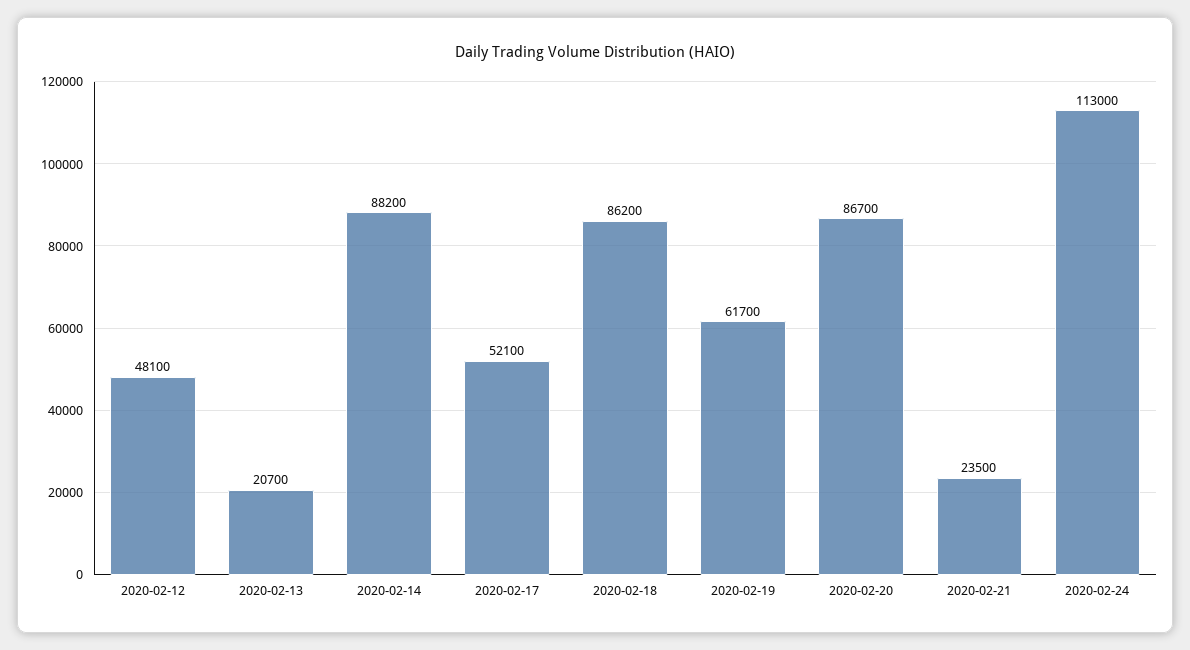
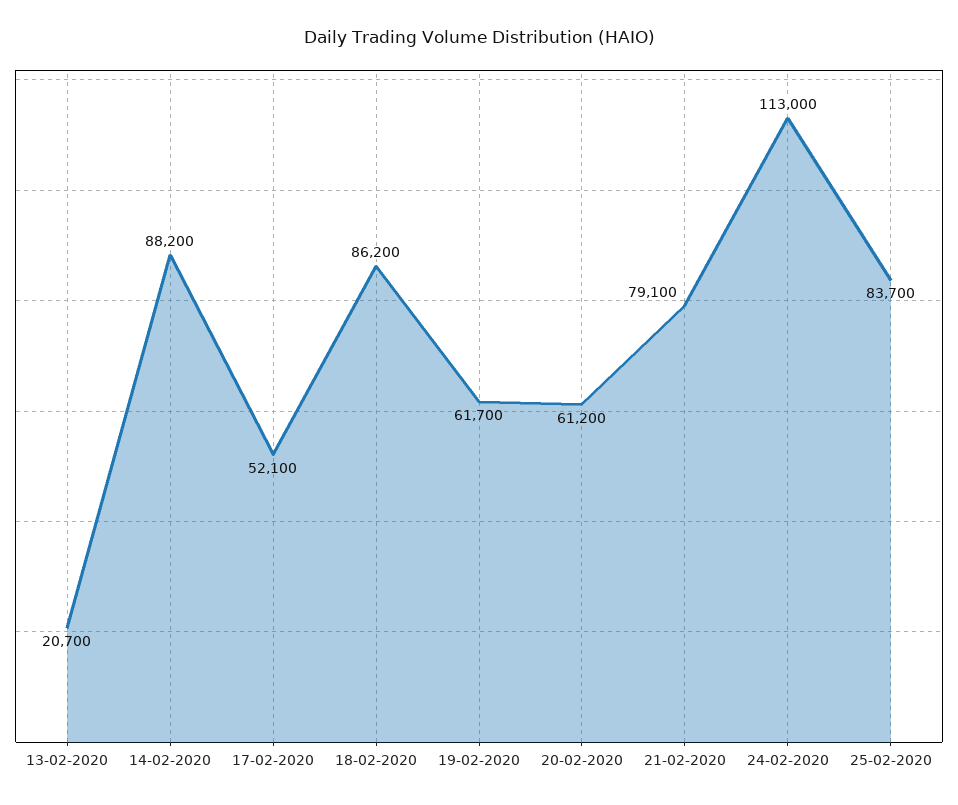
2020-02-12: 48100 -> none
2020-02-20: 86700 -> 61200
2020-02-21: 23500 -> 79100
25-02-2020: none -> 83700

